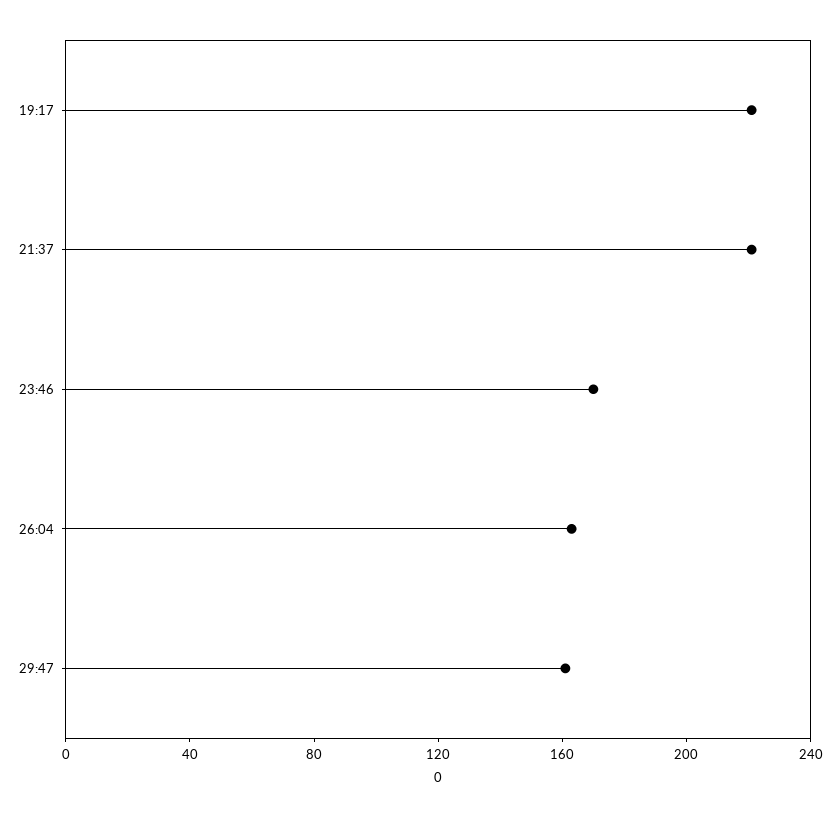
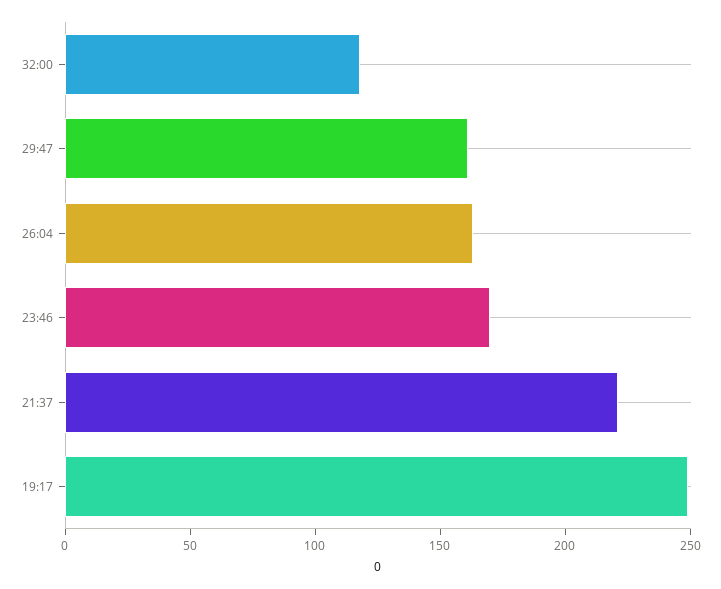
19:17: 220 -> 250
32:00: none -> 120

